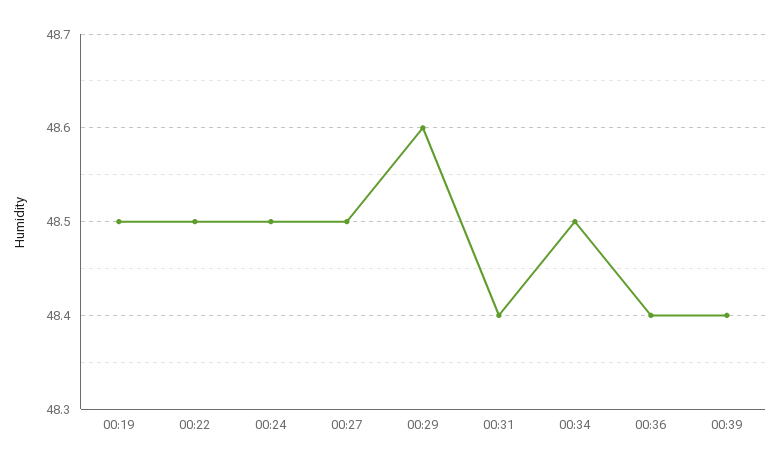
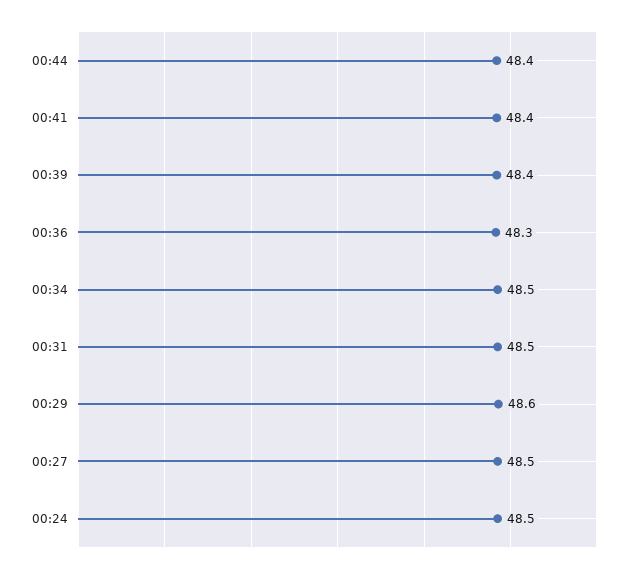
00:19: 48.5 -> none
00:22: 48.5 -> none
00:31: 48.4 -> 48.5
00:36: 48.4 -> 48.3
00:44: none -> 48.4
00:41: none -> 48.4

